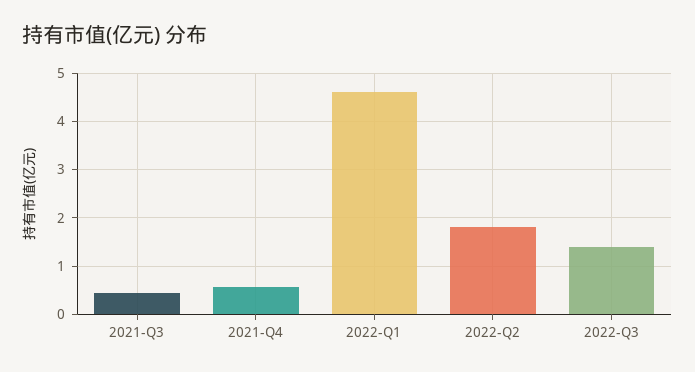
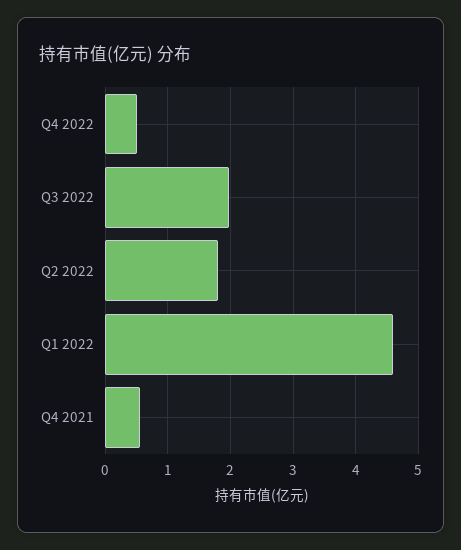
2021-Q3: 0.4 -> none
2022-Q3: 1.4 -> 2
Q4 2022: none -> 0.5

